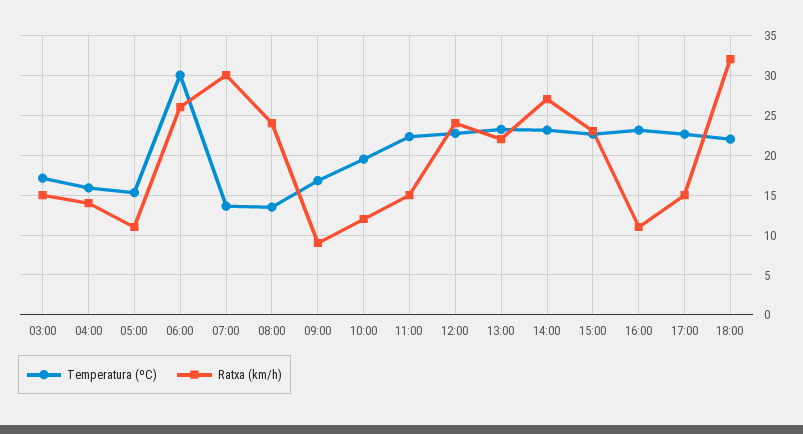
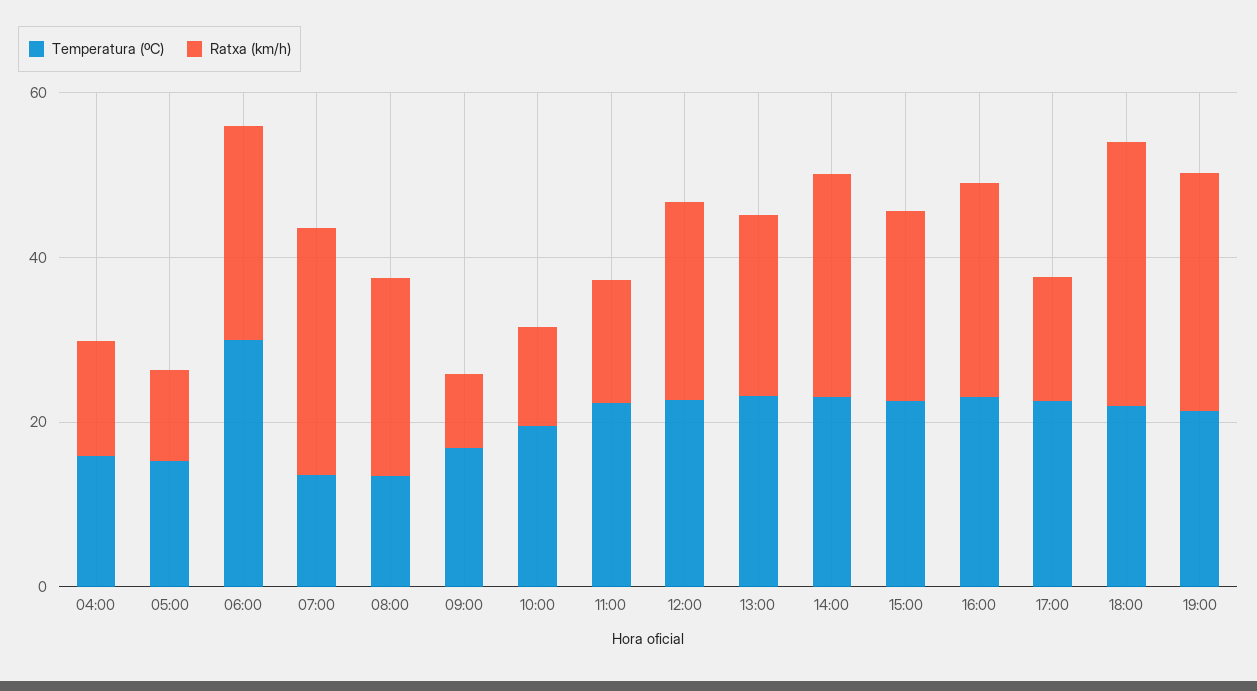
Temperatura (ºC), 03:00: 17 -> none
Ratxa (km/h), 03:00: 15 -> none
Ratxa (km/h), 16:00: 11 -> 25
Temperatura (ºC), 19:00: none -> 20
Ratxa (km/h), 19:00: none -> 30

